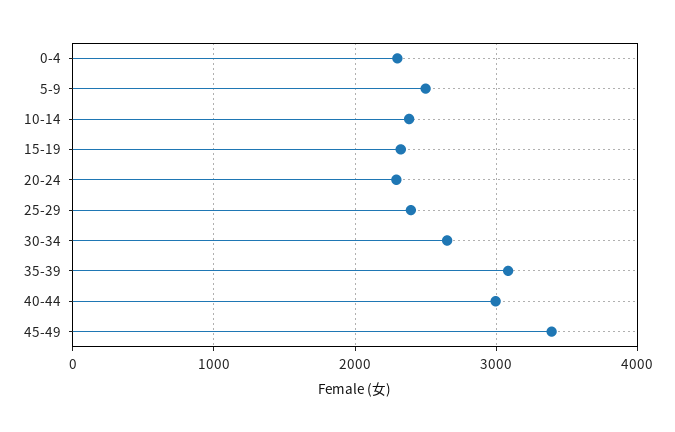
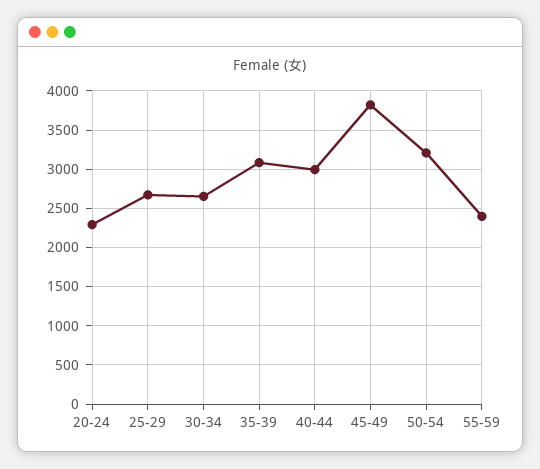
0-4: 2300 -> none
5-9: 2500 -> none
10-14: 2400 -> none
15-19: 2300 -> none
25-29: 2400 -> 2700
45-49: 3400 -> 3800
50-54: none -> 3200
55-59: none -> 2400

